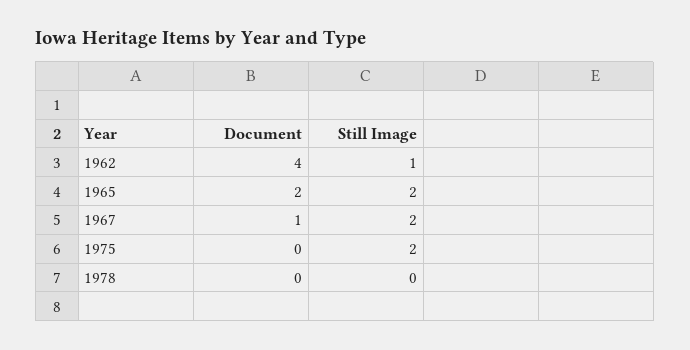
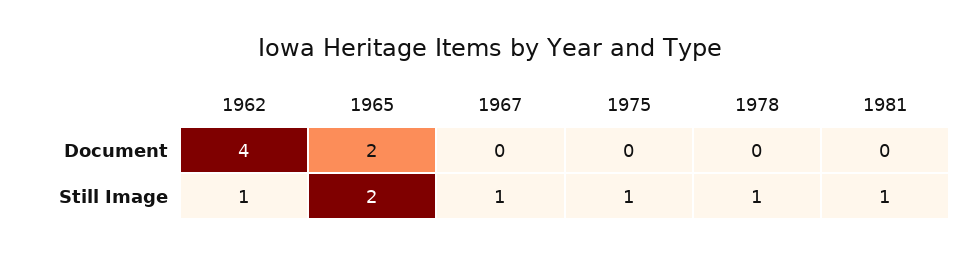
Document, 1967: 1 -> 0
Still Image, 1967: 2 -> 1
Still Image, 1975: 2 -> 1
Still Image, 1978: 0 -> 1
Document, 1981: none -> 0
Still Image, 1981: none -> 1

